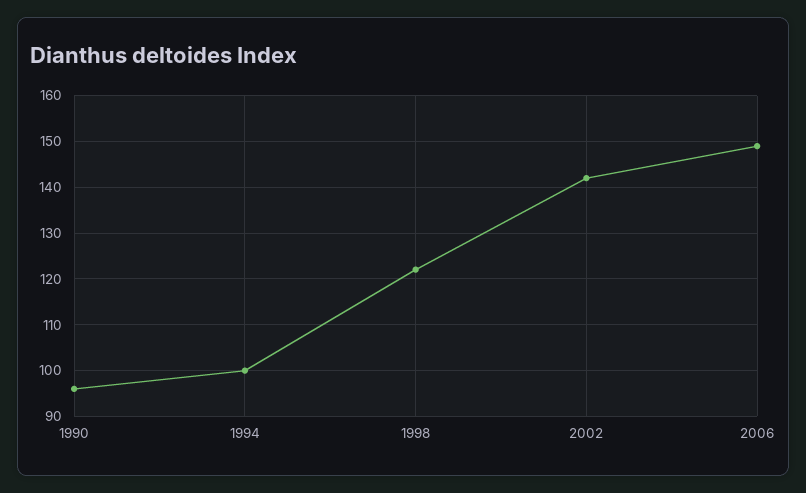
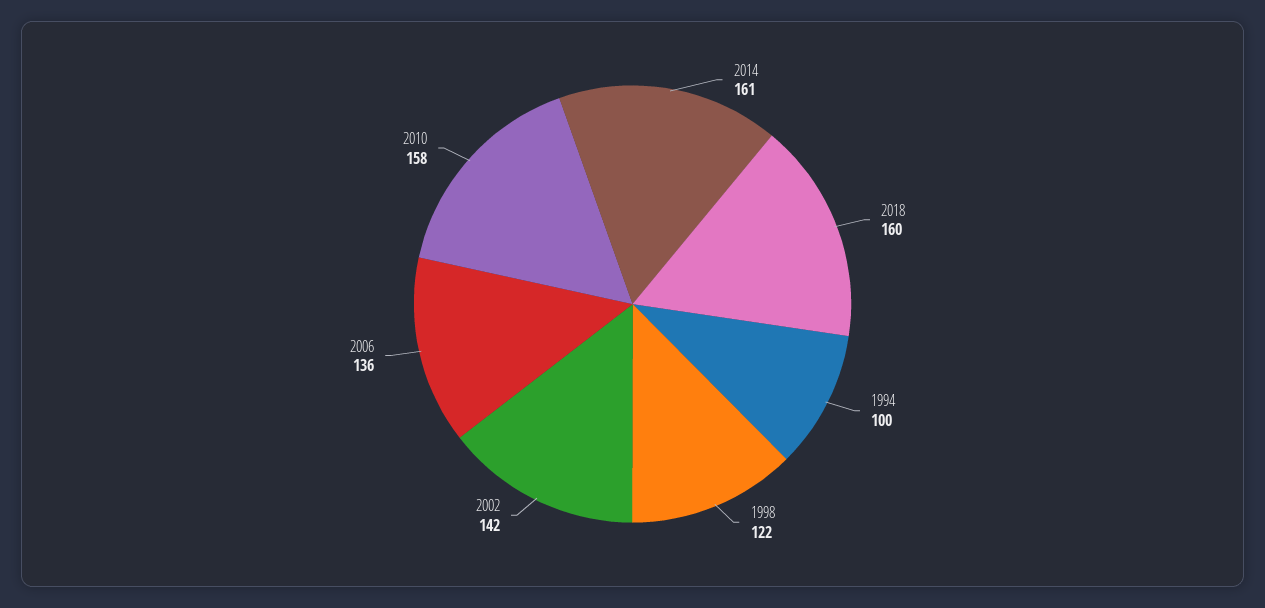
1990: 95 -> none
2006: 150 -> 136
2014: none -> 161
2018: none -> 160
2010: none -> 158

